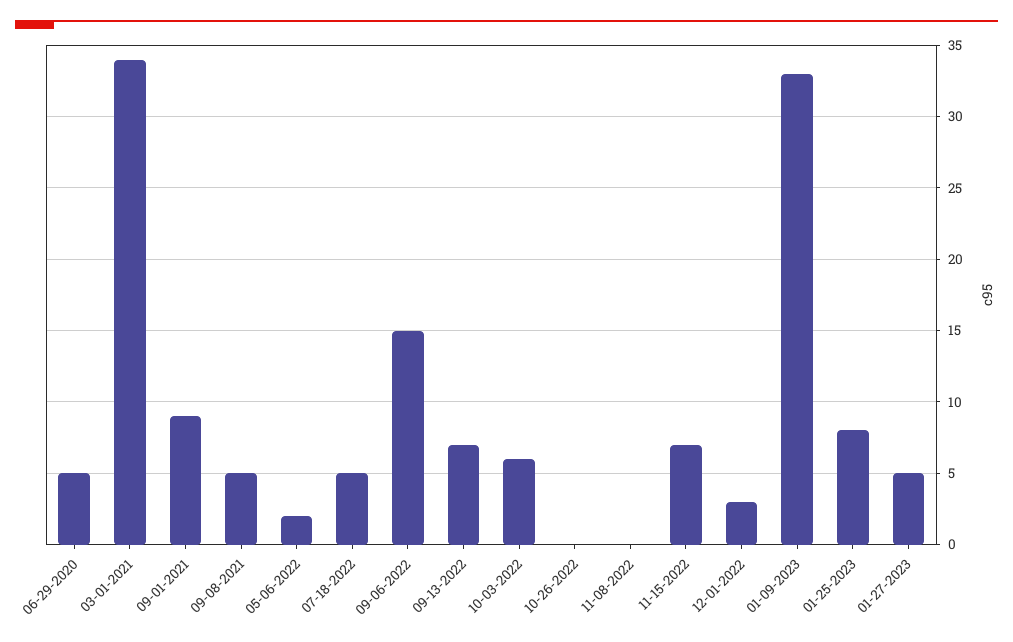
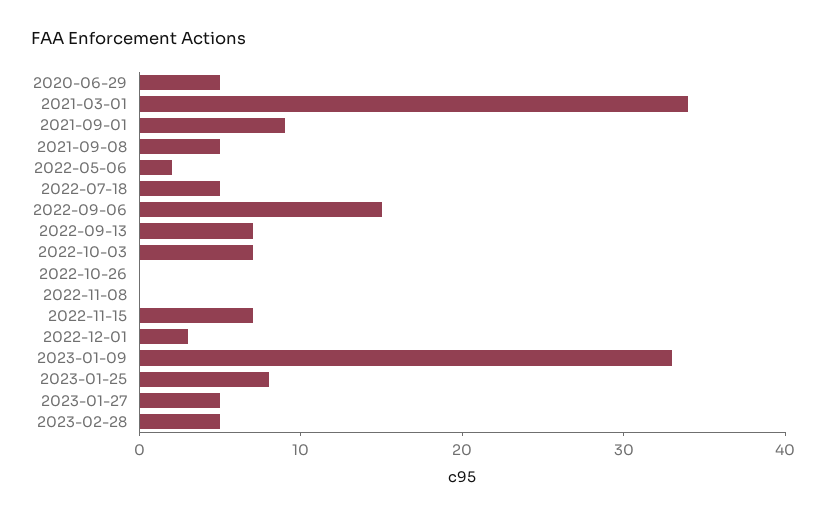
10-03-2022: 6 -> 7
2023-02-28: none -> 5

